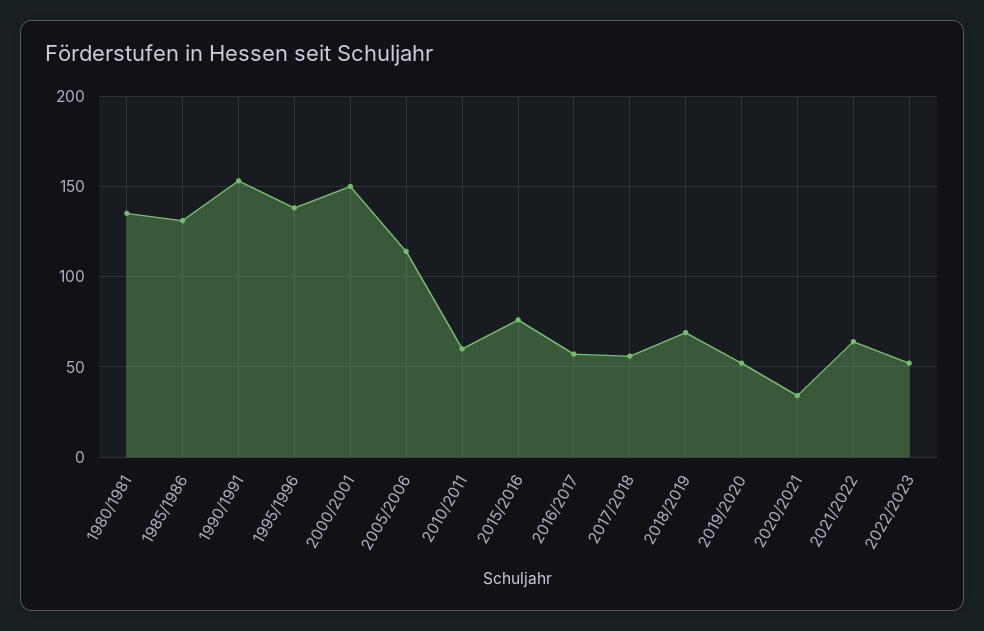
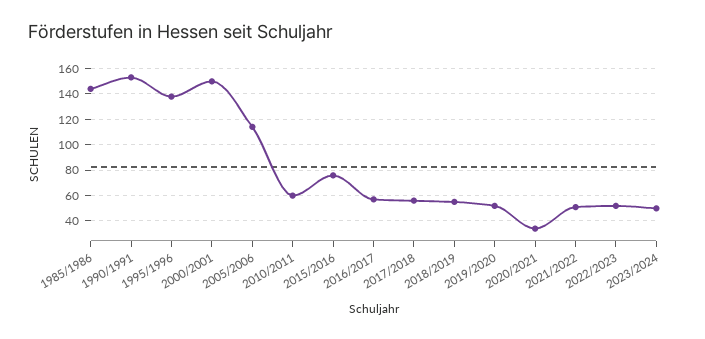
1980/1981: 135 -> none
1985/1986: 130 -> 145
2018/2019: 70 -> 55
2021/2022: 65 -> 50
2023/2024: none -> 50

